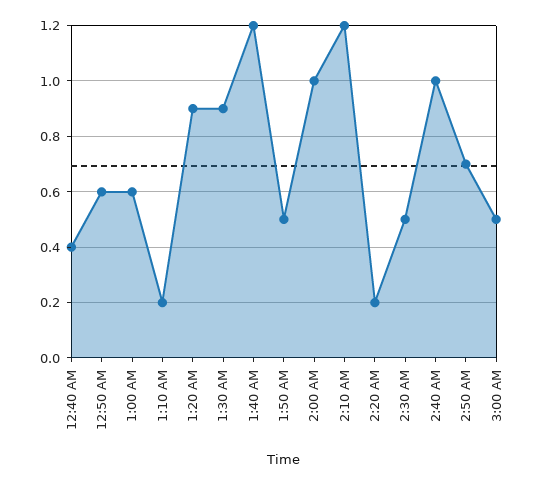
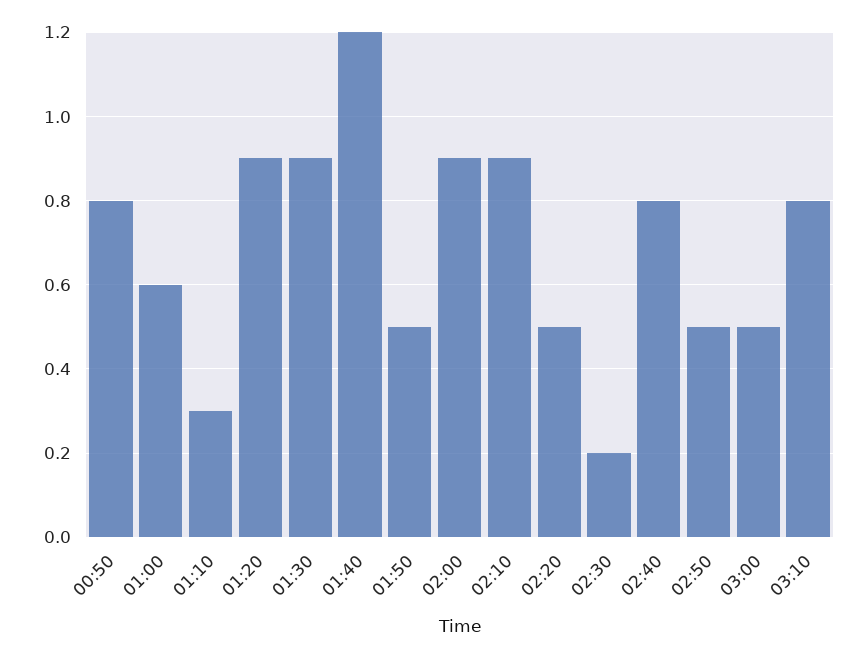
12:40 AM: 0.4 -> none
12:50 AM: 0.6 -> 0.8
1:10 AM: 0.2 -> 0.3
2:00 AM: 1 -> 0.9
2:10 AM: 1.2 -> 0.9
2:20 AM: 0.2 -> 0.5
2:30 AM: 0.5 -> 0.2
2:40 AM: 1 -> 0.8
2:50 AM: 0.7 -> 0.5
03:10: none -> 0.8

